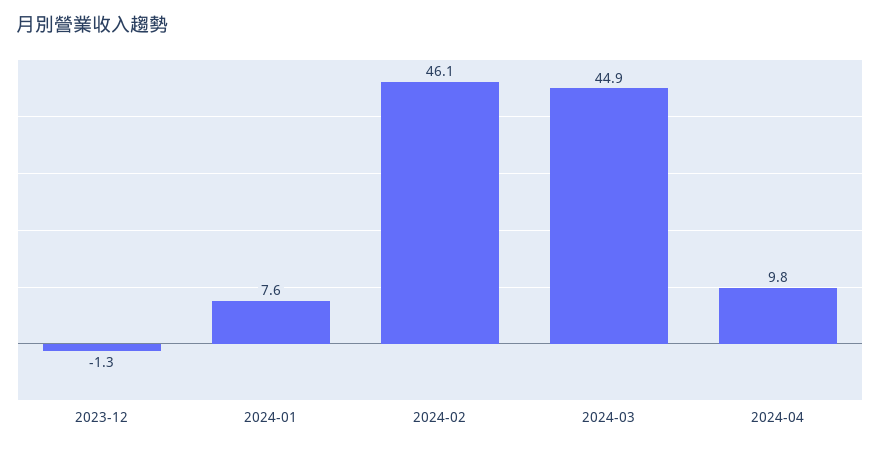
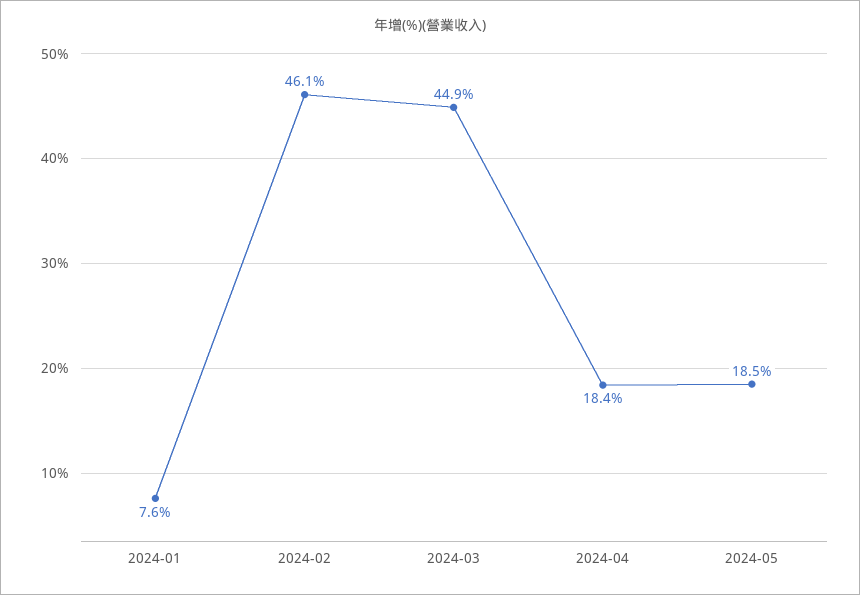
2023-12: -1.3 -> none
2024-04: 9.8 -> 18.4
2024-05: none -> 18.5

